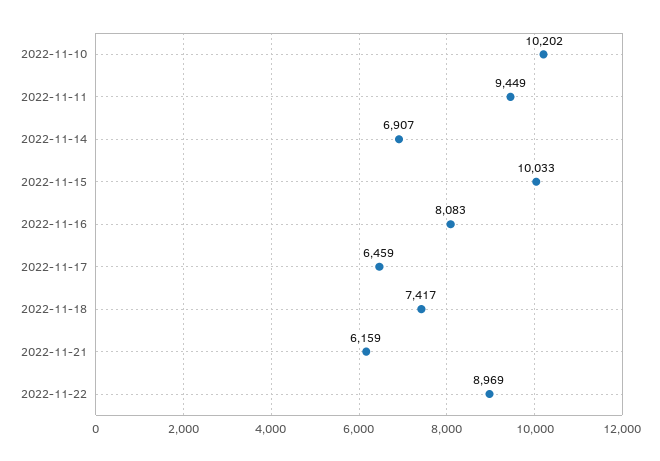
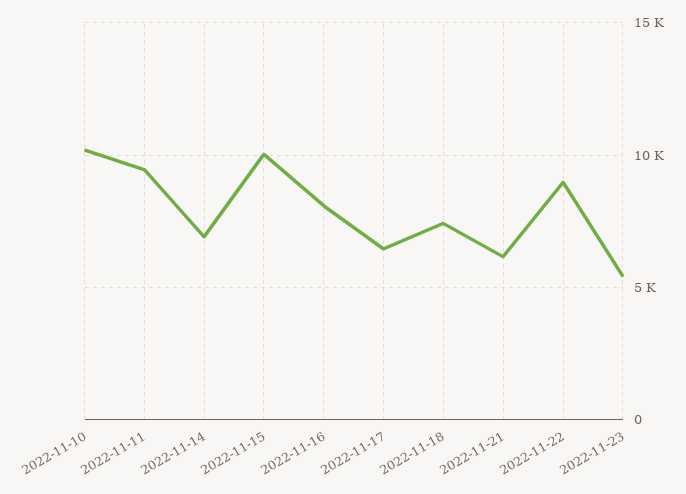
2022-11-23: none -> 5500

